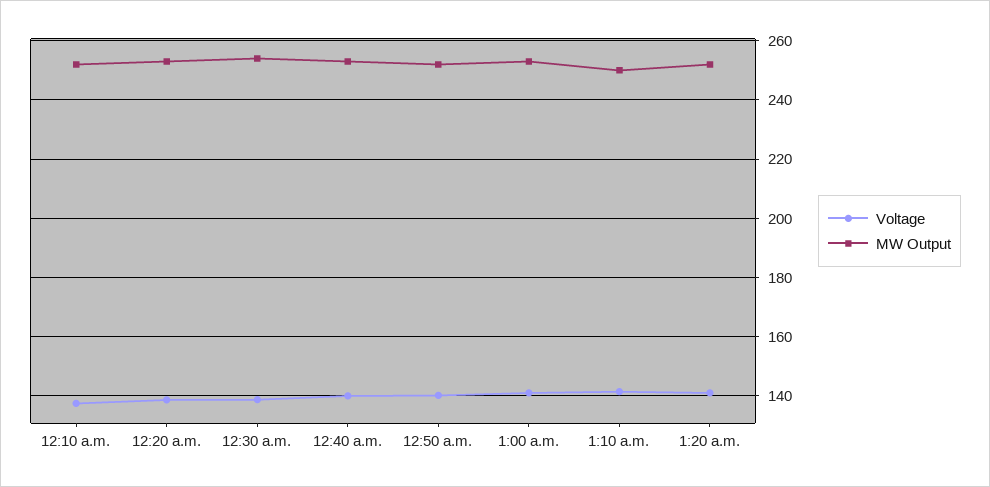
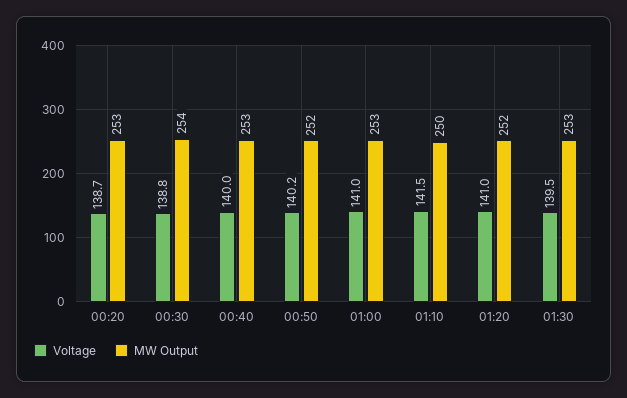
Voltage, 12:10 a.m.: 137.5 -> none
MW Output, 12:10 a.m.: 252.5 -> none
Voltage, 01:30: none -> 139.5
MW Output, 01:30: none -> 253

